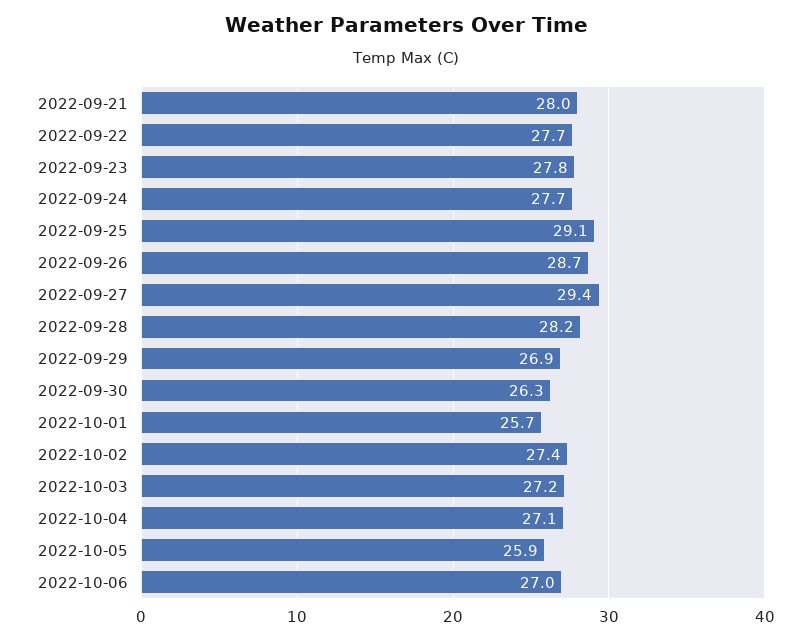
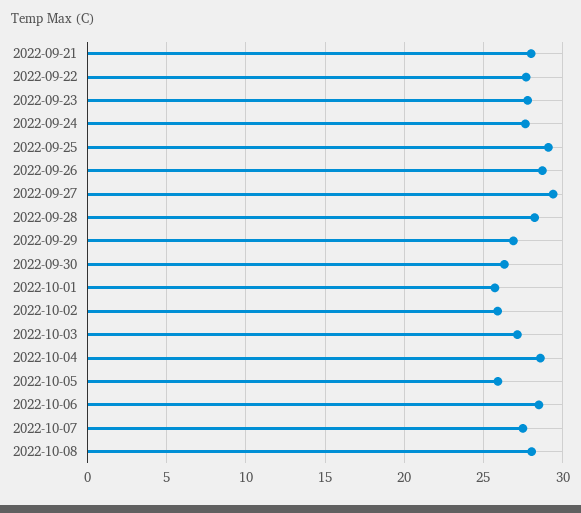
2022-10-02: 27.4 -> 26
2022-10-04: 27.1 -> 28.5
2022-10-06: 27 -> 28.5
2022-10-07: none -> 27.5
2022-10-08: none -> 28

